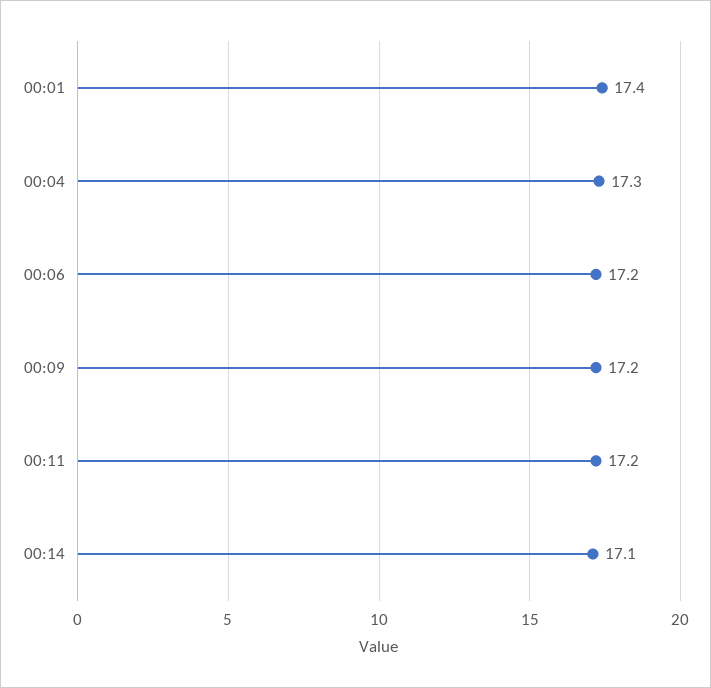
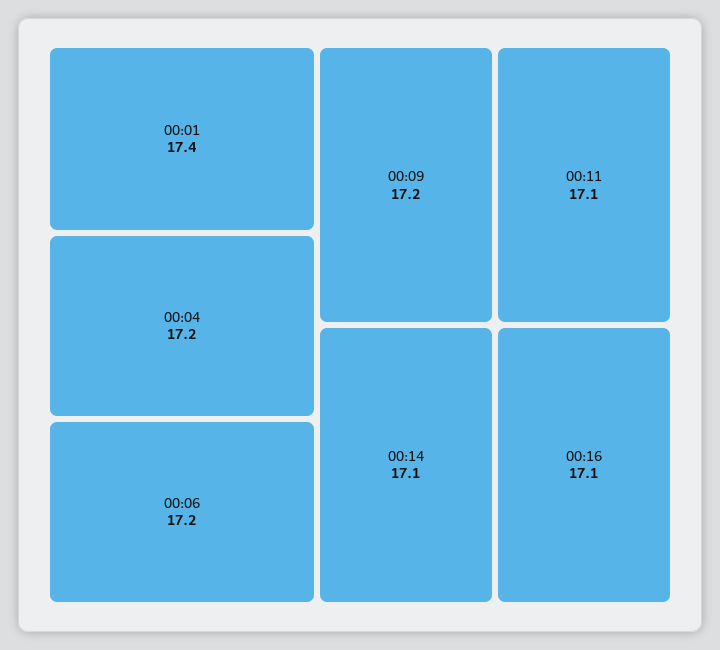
00:04: 17.3 -> 17.2
00:11: 17.2 -> 17.1
00:16: none -> 17.1

